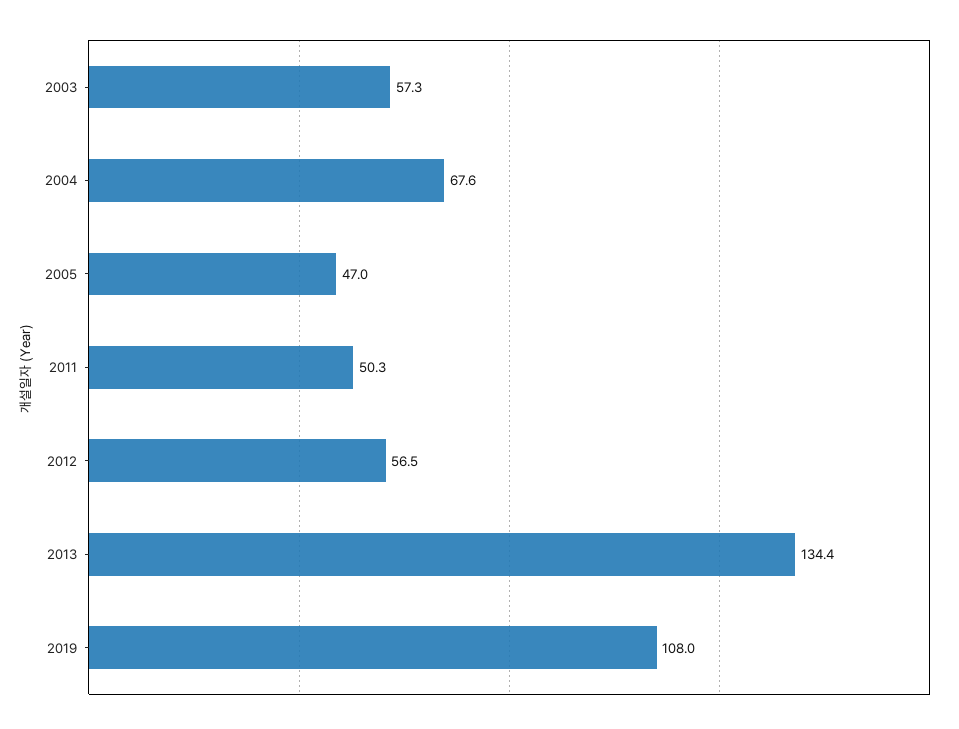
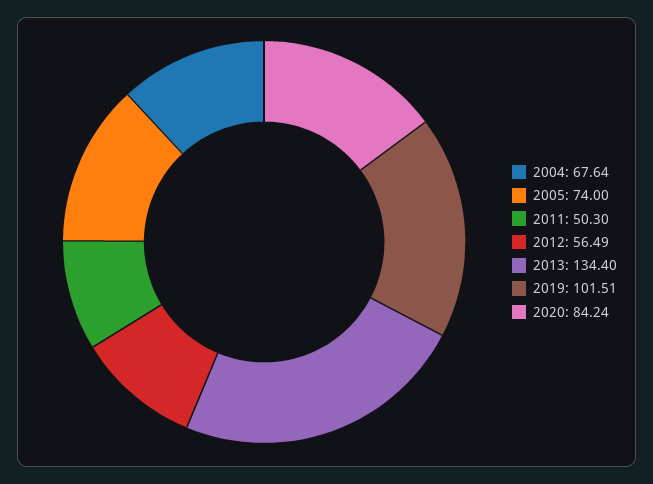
2003: 57.3 -> none
2005: 47 -> 74
2019: 108 -> 101.51
2020: none -> 84.24

